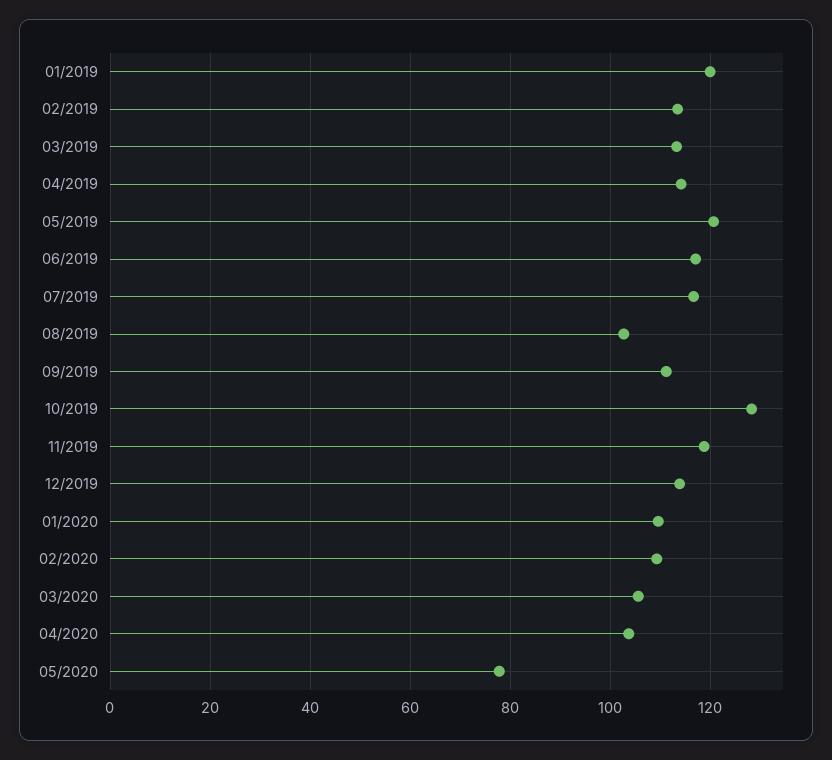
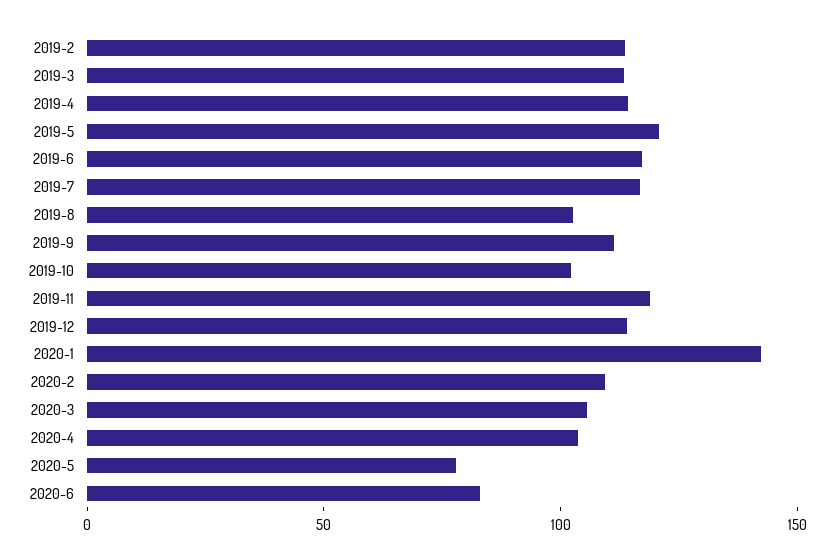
01/2019: 120 -> none
10/2019: 128 -> 100
01/2020: 110 -> 140
2020-6: none -> 80

